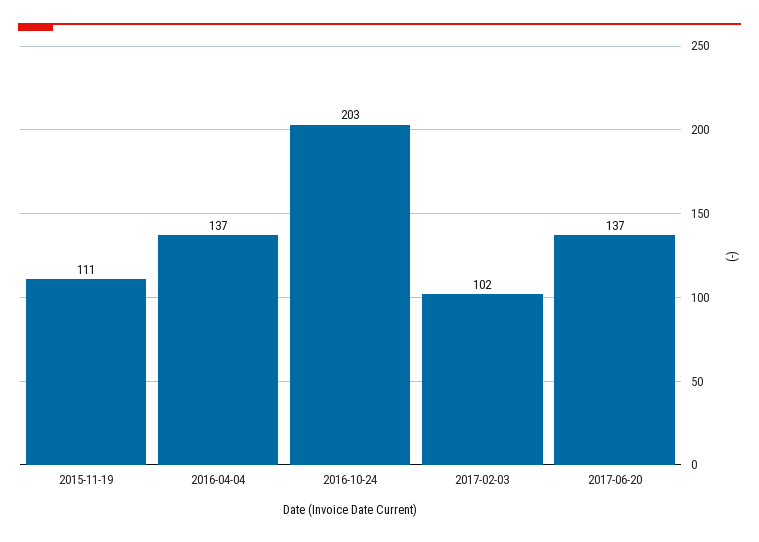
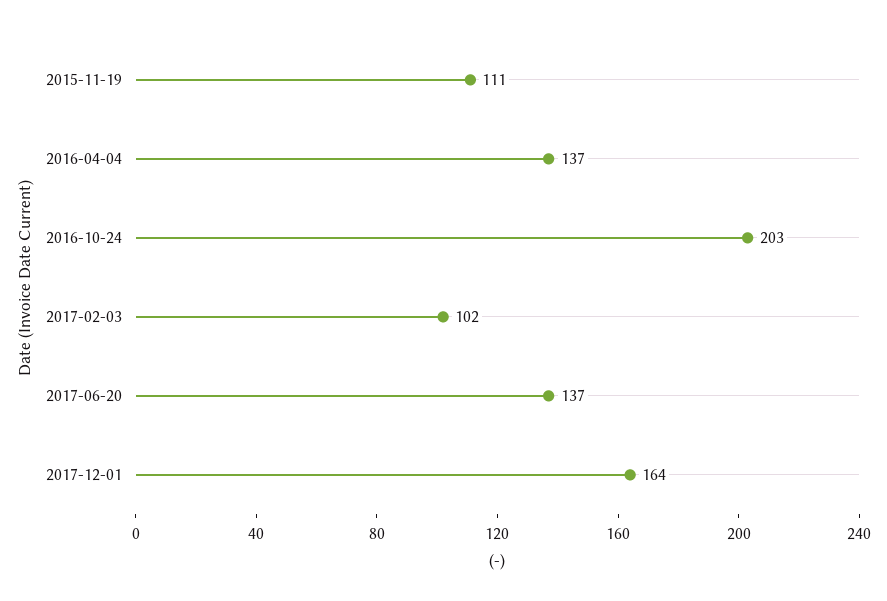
2017-12-01: none -> 164

